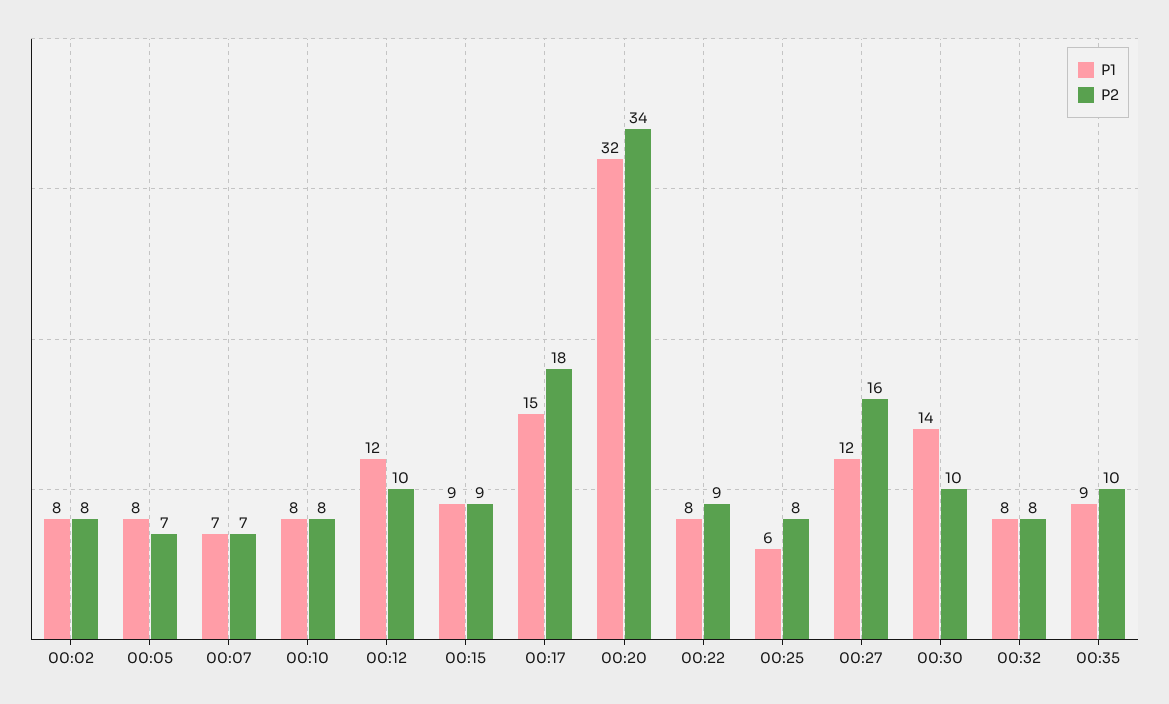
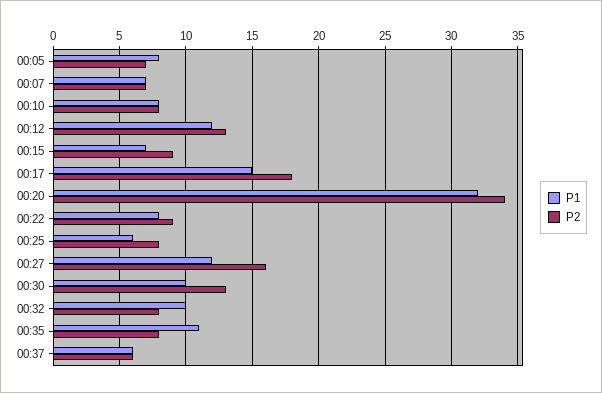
P1, 00:02: 8 -> none
P2, 00:02: 8 -> none
P2, 00:12: 10 -> 13
P1, 00:15: 9 -> 7
P1, 00:30: 14 -> 10
P2, 00:30: 10 -> 13
P1, 00:32: 8 -> 10
P1, 00:35: 9 -> 11
P2, 00:35: 10 -> 8
P1, 00:37: none -> 6
P2, 00:37: none -> 6

